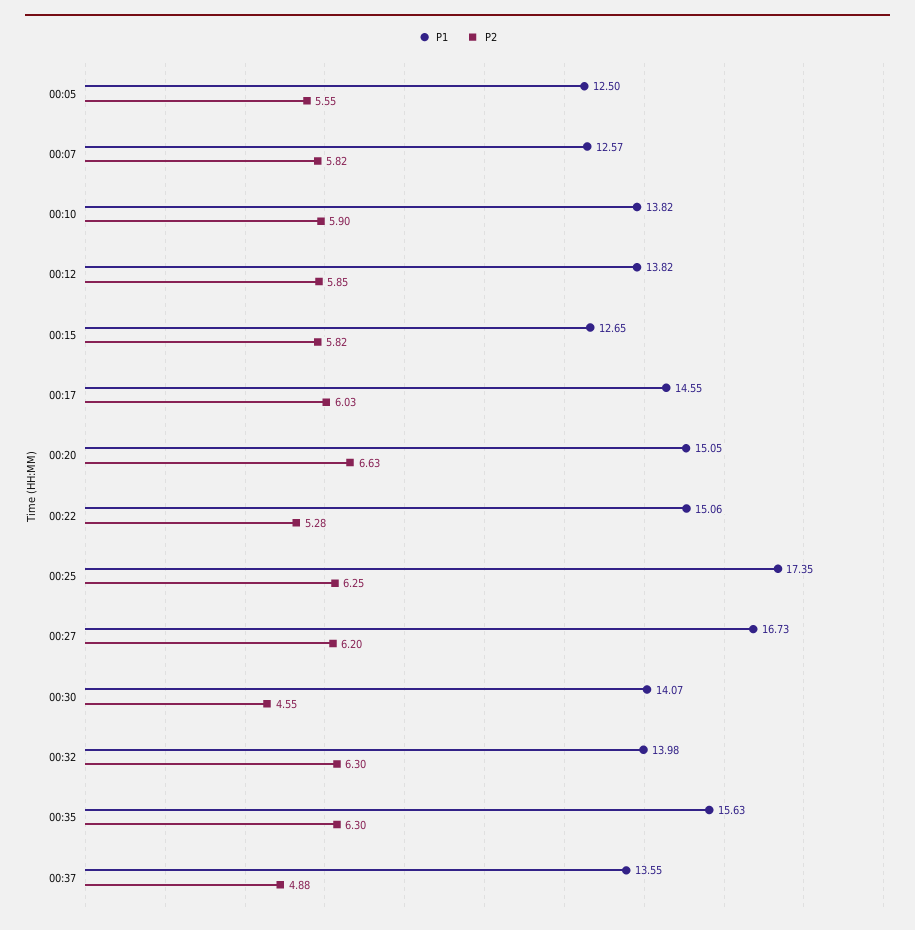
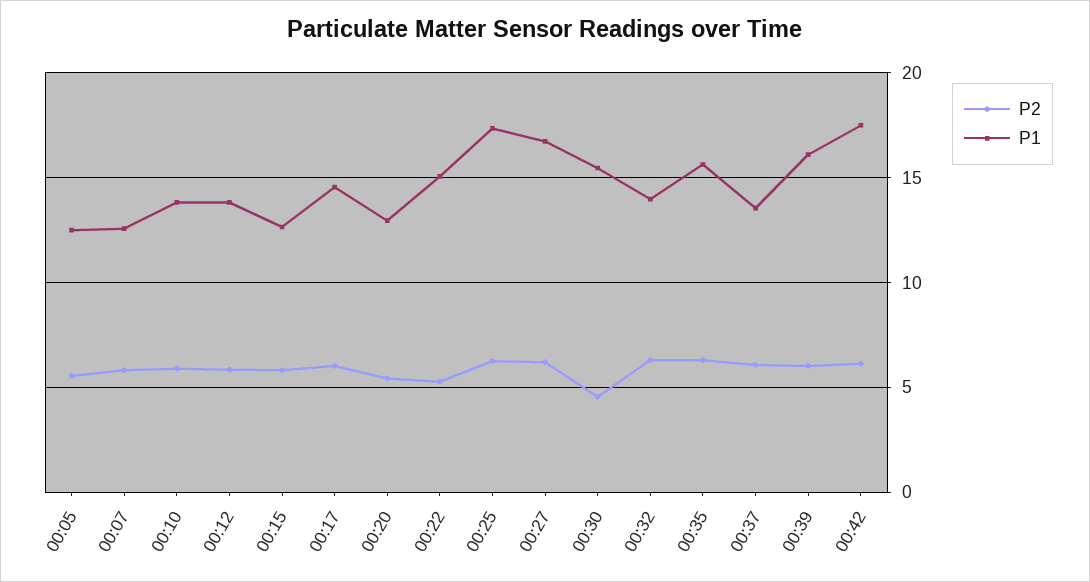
P1, 00:20: 15.05 -> 13
P2, 00:20: 6.63 -> 5.5
P1, 00:30: 14.07 -> 15.5
P2, 00:37: 4.88 -> 6
P2, 00:39: none -> 6
P1, 00:39: none -> 16
P2, 00:42: none -> 6
P1, 00:42: none -> 17.5

